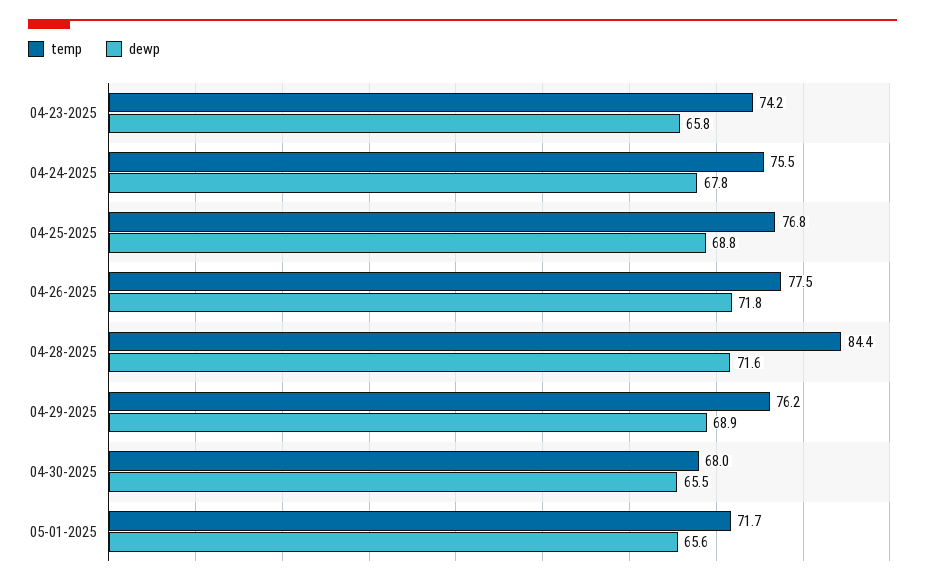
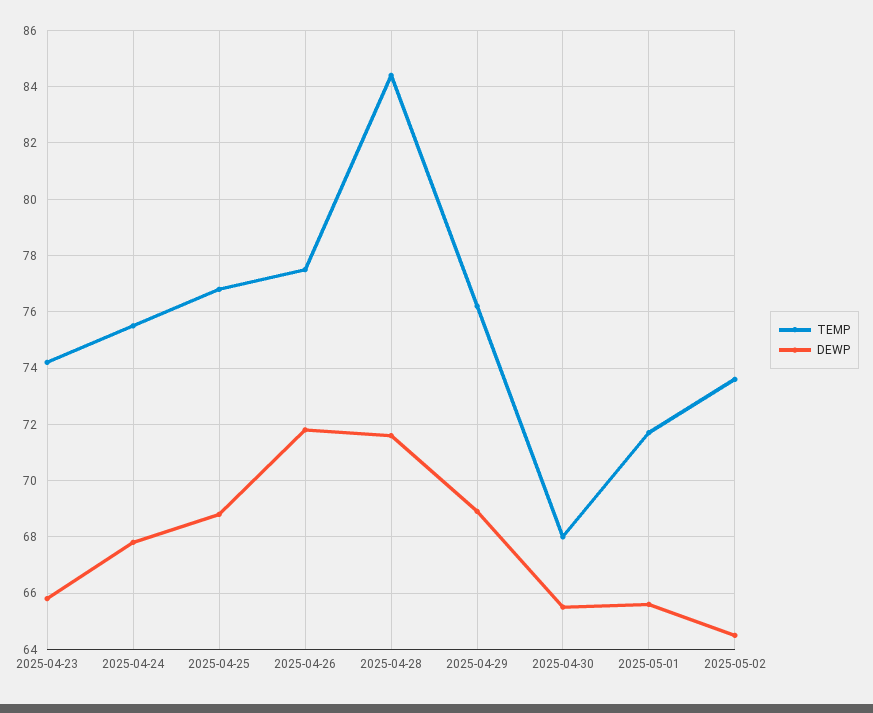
temp, 2025-05-02: none -> 73.5
dewp, 2025-05-02: none -> 64.5

